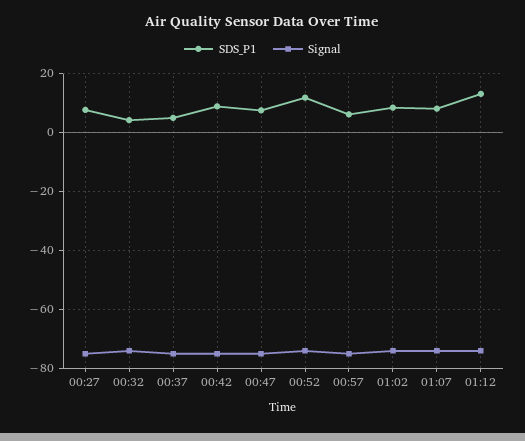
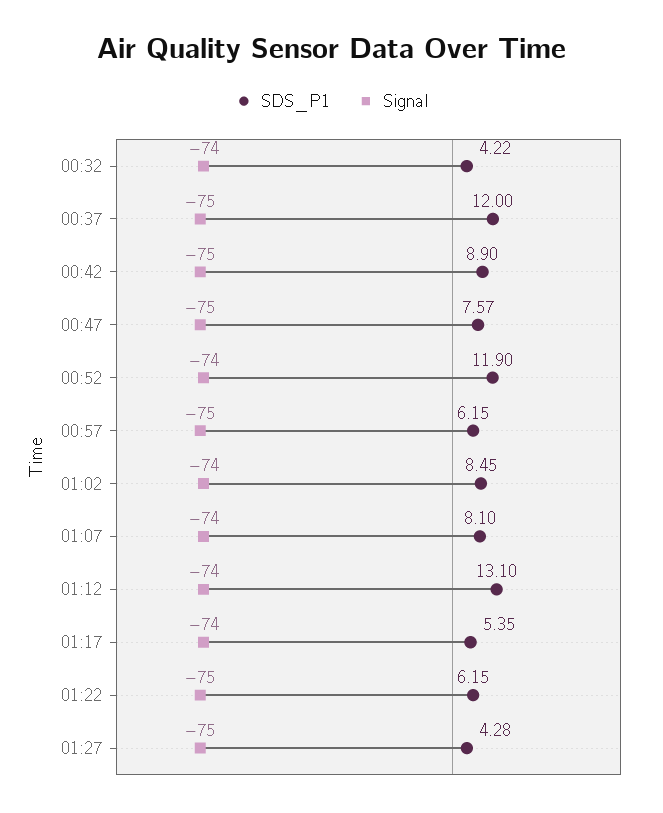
SDS_P1, 00:27: 7.5 -> none
Signal, 00:27: -75 -> none
SDS_P1, 00:37: 5 -> 12
SDS_P1, 01:17: none -> 5.35
Signal, 01:17: none -> -74
SDS_P1, 01:22: none -> 6.15
Signal, 01:22: none -> -75
SDS_P1, 01:27: none -> 4.28
Signal, 01:27: none -> -75

